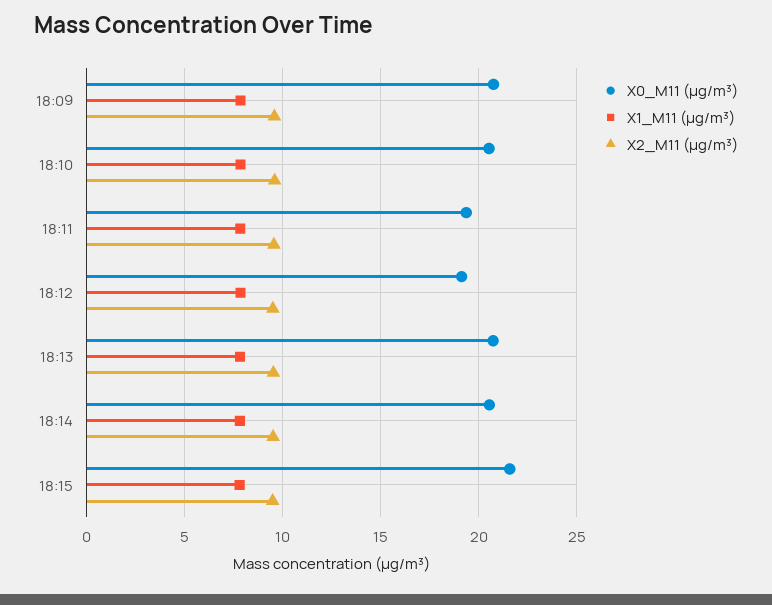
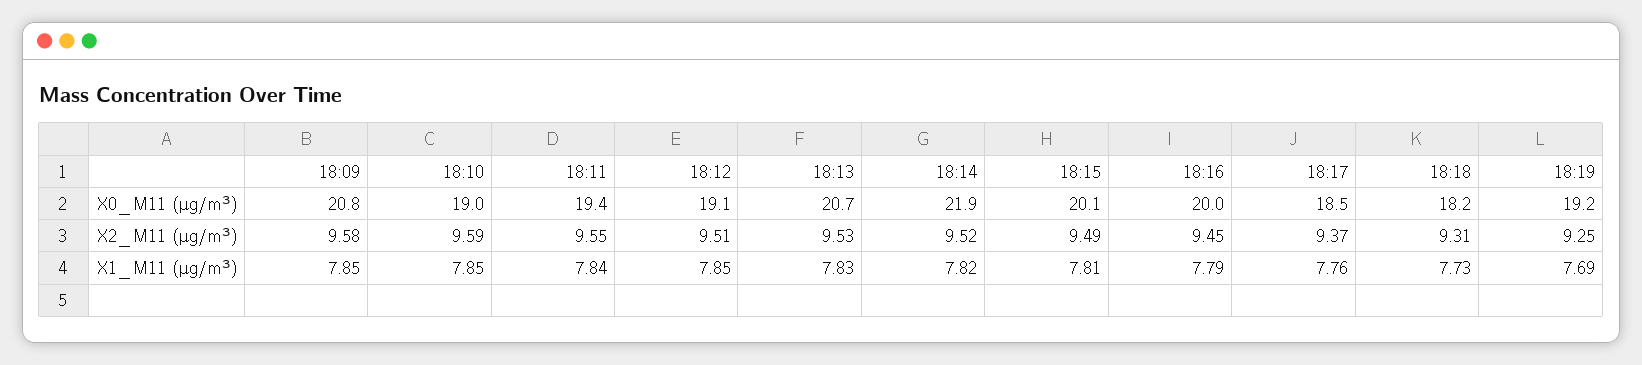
X0_M11 (μg/m³), 18:10: 20.5 -> 19
X0_M11 (μg/m³), 18:14: 20.5 -> 21.9
X0_M11 (μg/m³), 18:15: 21.5 -> 20.1
X0_M11 (μg/m³), 18:16: none -> 20
X0_M11 (μg/m³), 18:17: none -> 18.5
X0_M11 (μg/m³), 18:18: none -> 18.2
X0_M11 (μg/m³), 18:19: none -> 19.2
X2_M11 (μg/m³), 18:16: none -> 9.45
X2_M11 (μg/m³), 18:17: none -> 9.37
X2_M11 (μg/m³), 18:18: none -> 9.31
X2_M11 (μg/m³), 18:19: none -> 9.25
X1_M11 (μg/m³), 18:16: none -> 7.79
X1_M11 (μg/m³), 18:17: none -> 7.76
X1_M11 (μg/m³), 18:18: none -> 7.73
X1_M11 (μg/m³), 18:19: none -> 7.69

